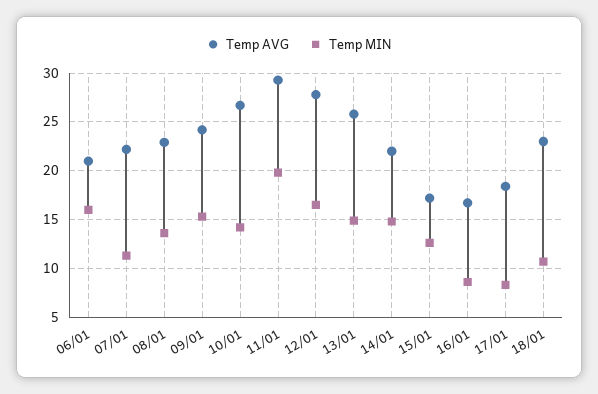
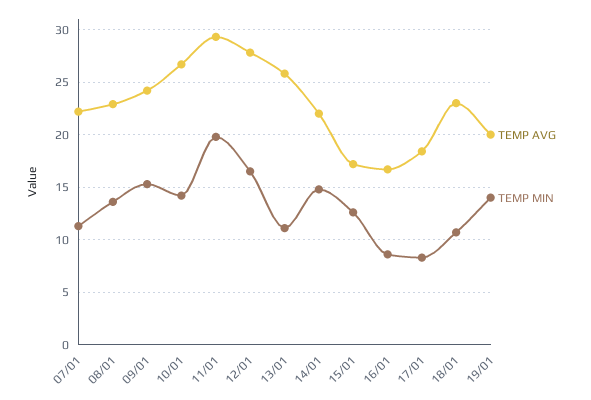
Temp AVG, 06/01: 21 -> none
Temp MIN, 06/01: 16 -> none
Temp MIN, 13/01: 15 -> 11
Temp AVG, 19/01: none -> 20
Temp MIN, 19/01: none -> 14

